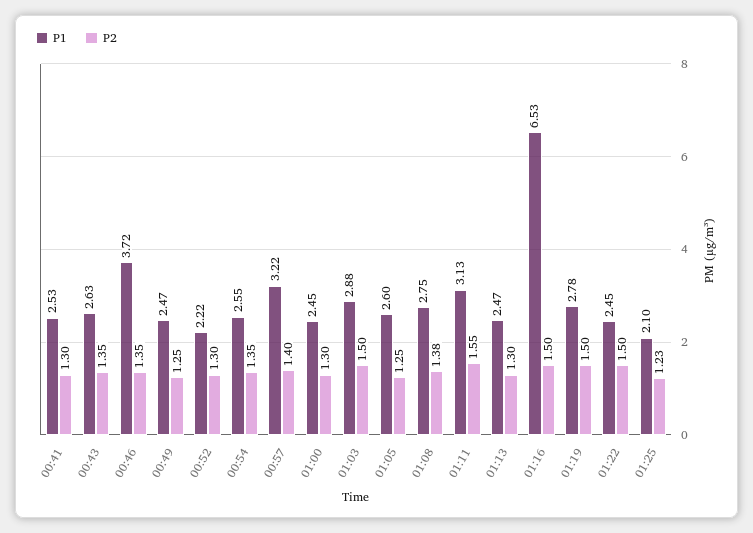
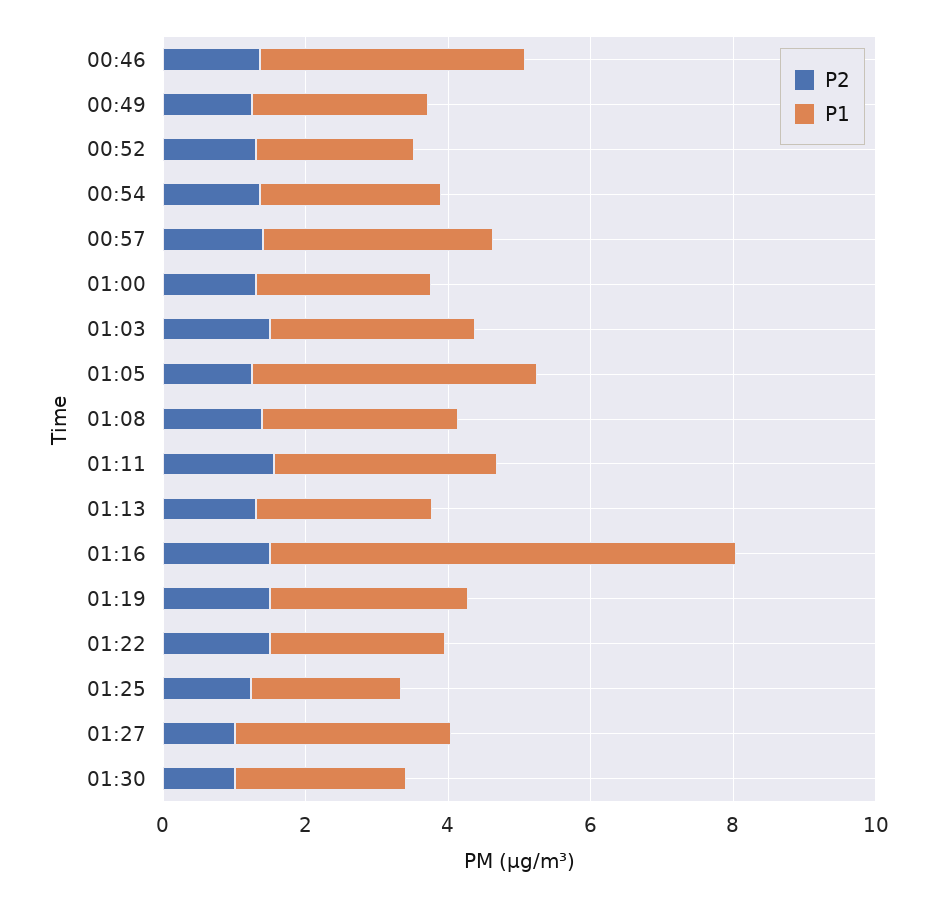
P1, 00:41: 2.53 -> none
P2, 00:41: 1.3 -> none
P1, 00:43: 2.63 -> none
P2, 00:43: 1.35 -> none
P1, 01:05: 2.6 -> 4
P2, 01:27: none -> 1
P1, 01:27: none -> 3
P2, 01:30: none -> 1
P1, 01:30: none -> 2.5

